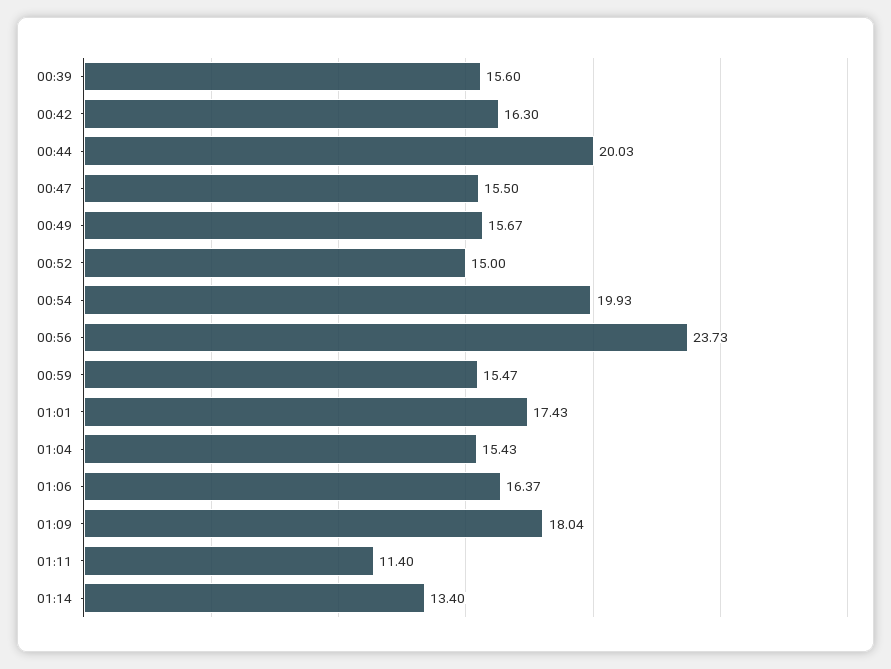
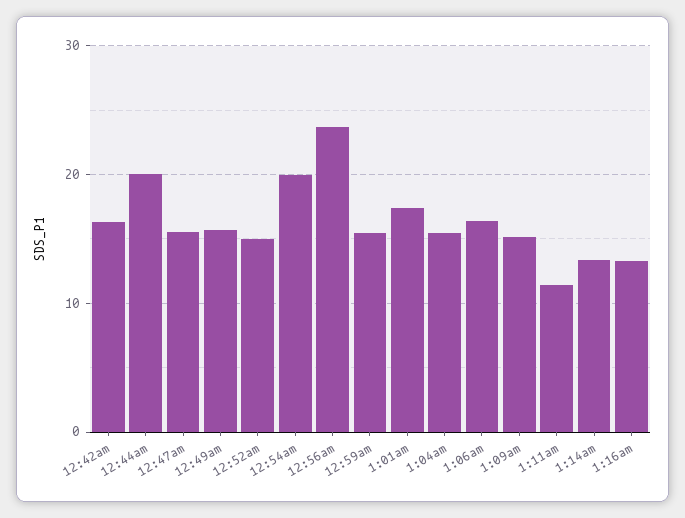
00:39: 15.6 -> none
01:09: 18.04 -> 15
1:16am: none -> 13

